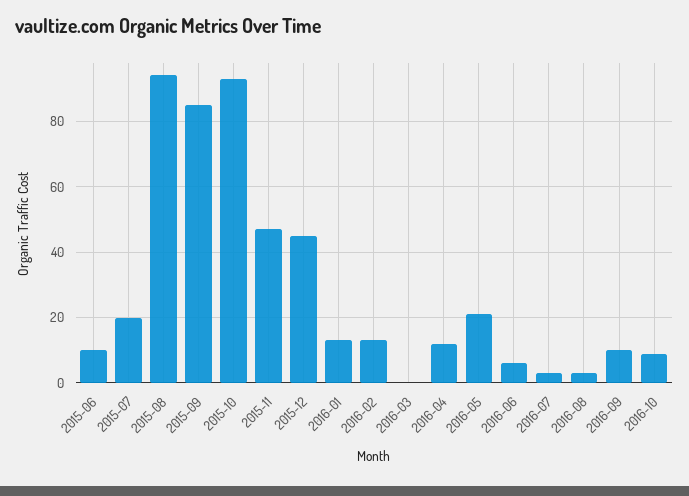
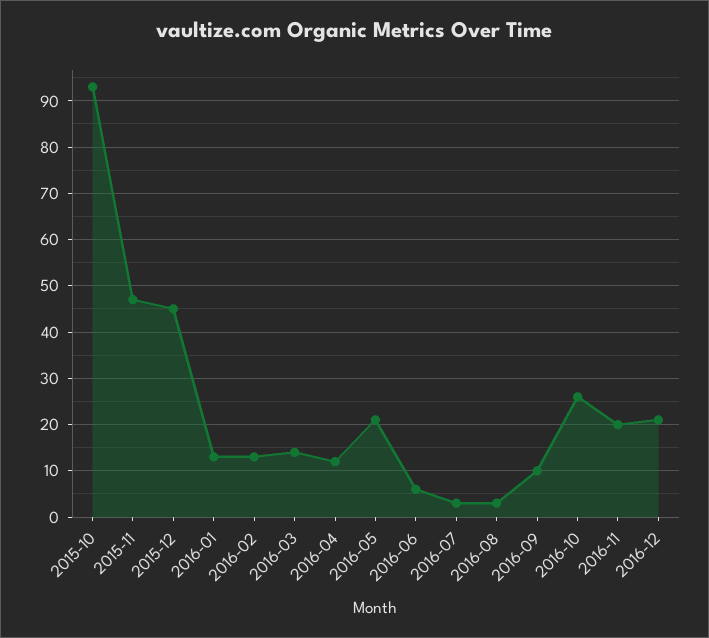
2015-06: 10 -> none
2015-07: 20 -> none
2015-08: 95 -> none
2015-09: 85 -> none
2016-03: 0 -> 15
2016-10: 10 -> 25
2016-11: none -> 20
2016-12: none -> 20

